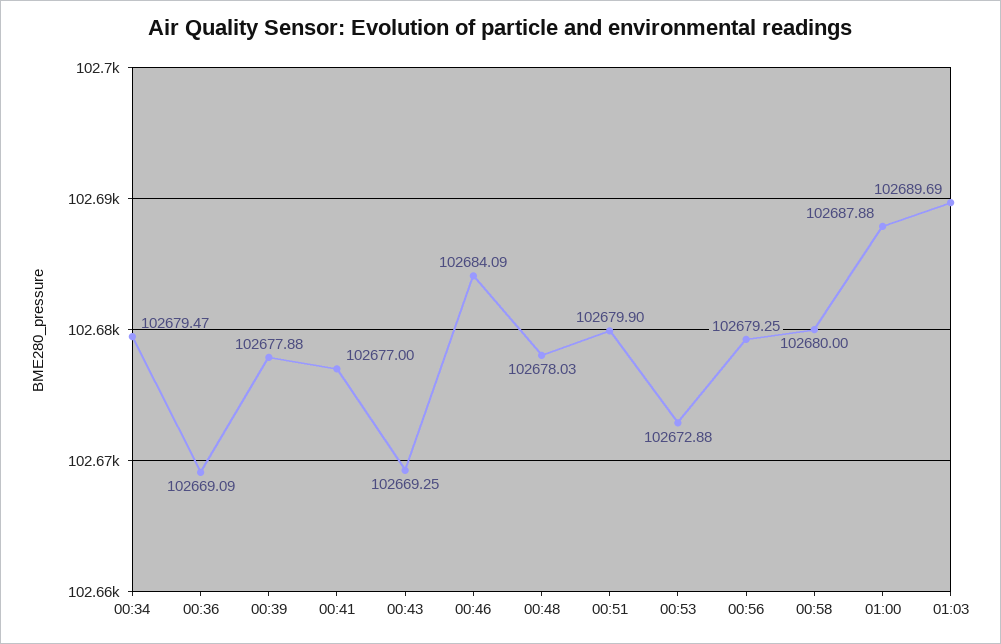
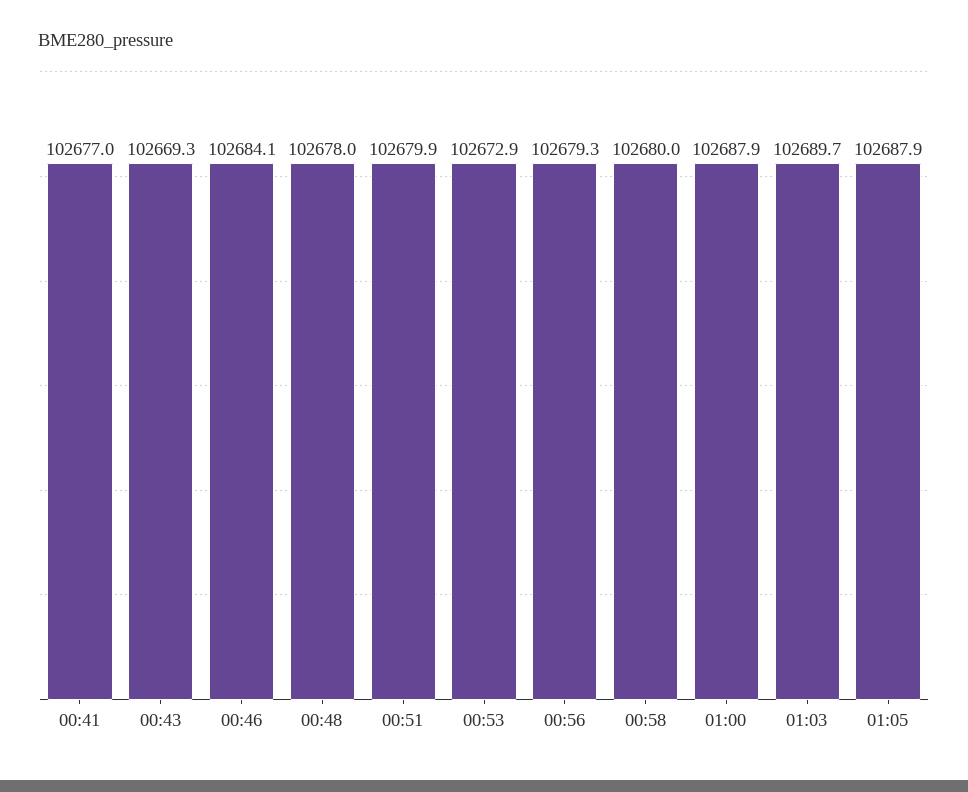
00:34: 102679.47 -> none
00:36: 102669.09 -> none
00:39: 102677.88 -> none
01:05: none -> 102687.9

